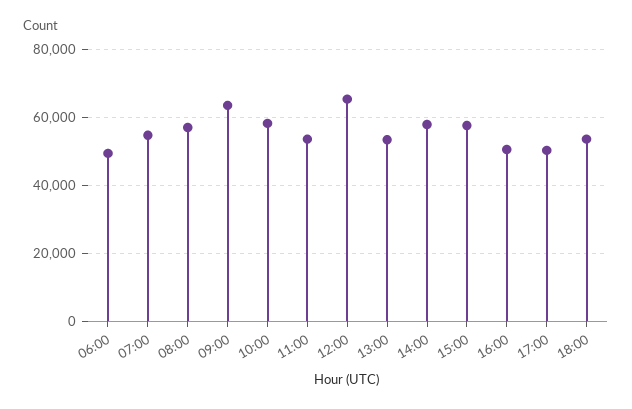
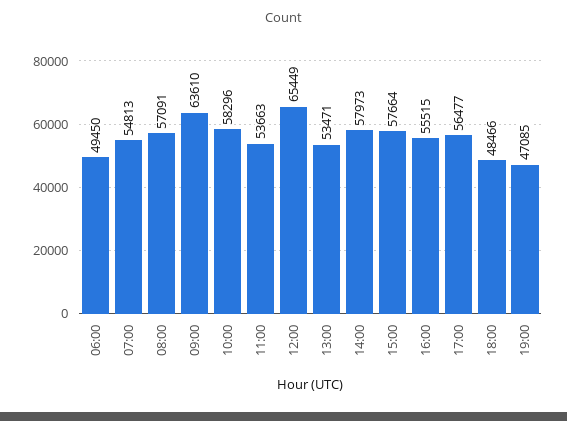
16:00: 50000 -> 55515
17:00: 50000 -> 56477
18:00: 54000 -> 48466
19:00: none -> 47085

